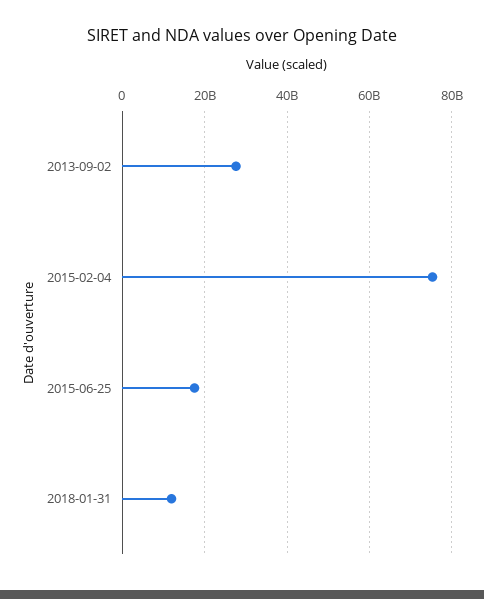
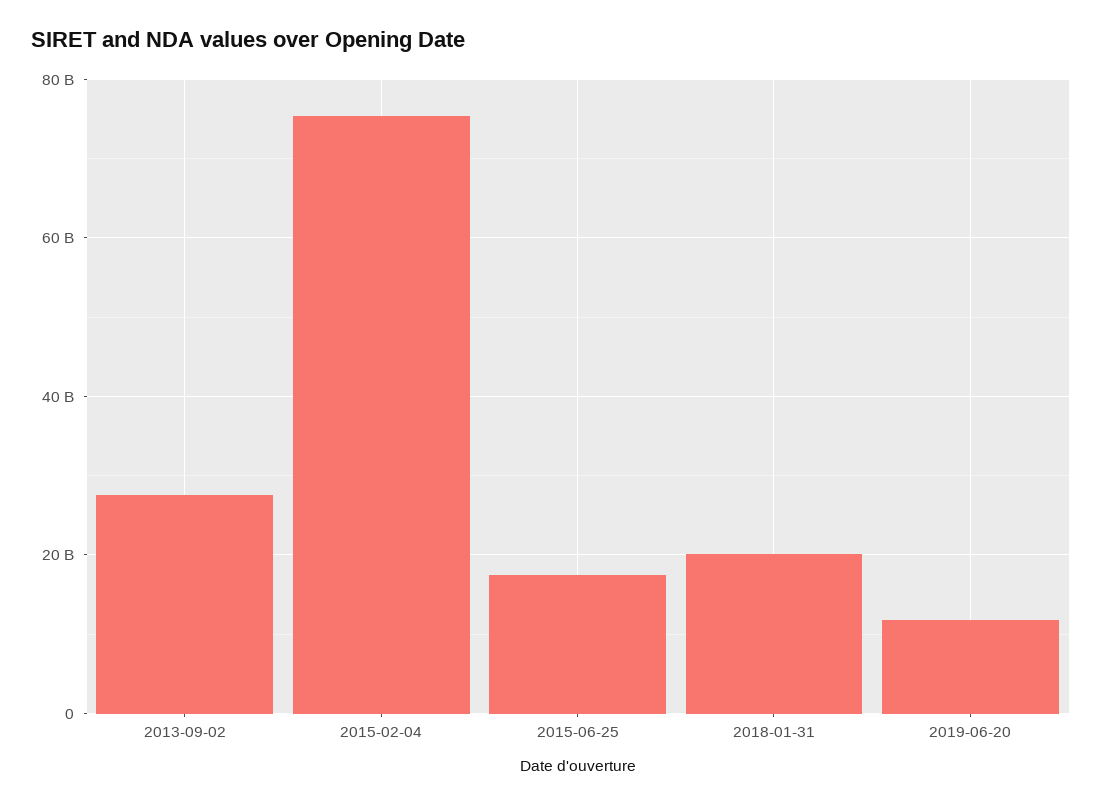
2018-01-31: 12000000000 -> 20000000000
2019-06-20: none -> 12000000000

